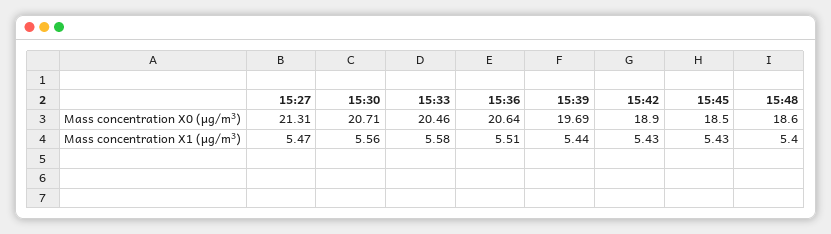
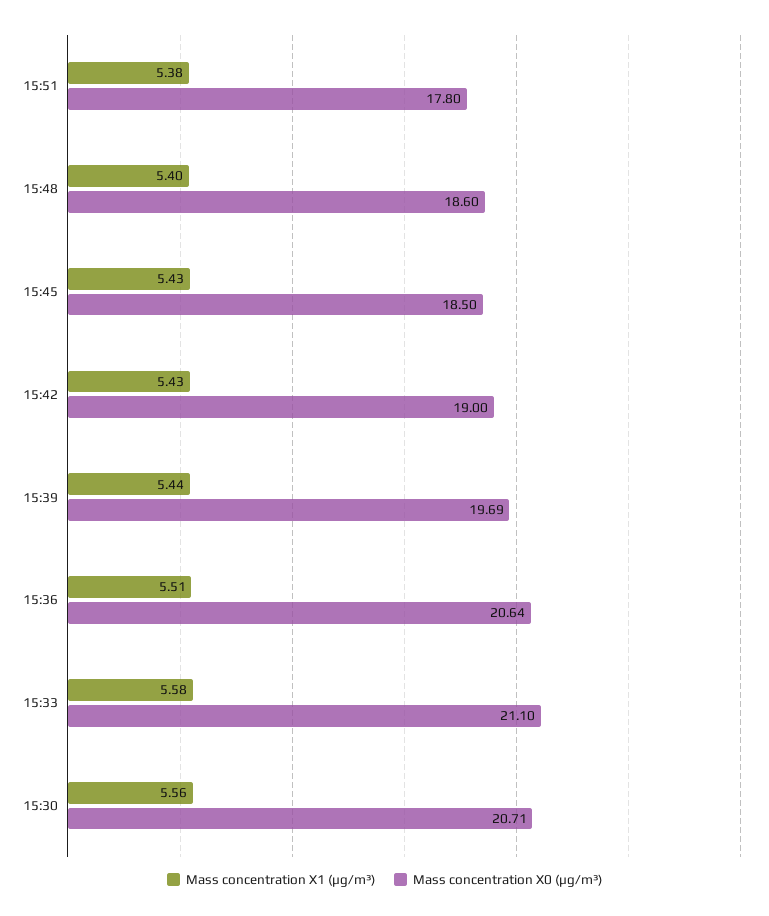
Mass concentration X0 (μg/m³), 15:27: 21.31 -> none
Mass concentration X0 (μg/m³), 15:33: 20.46 -> 21.1
Mass concentration X0 (μg/m³), 15:42: 18.9 -> 19
Mass concentration X1 (μg/m³), 15:27: 5.47 -> none
Mass concentration X1 (μg/m³), 15:51: none -> 5.38
Mass concentration X0 (μg/m³), 15:51: none -> 17.8

